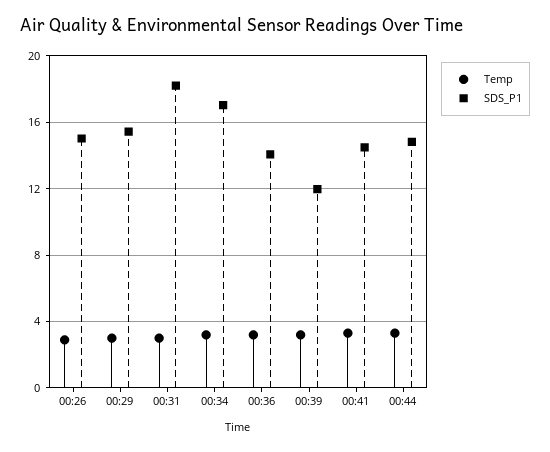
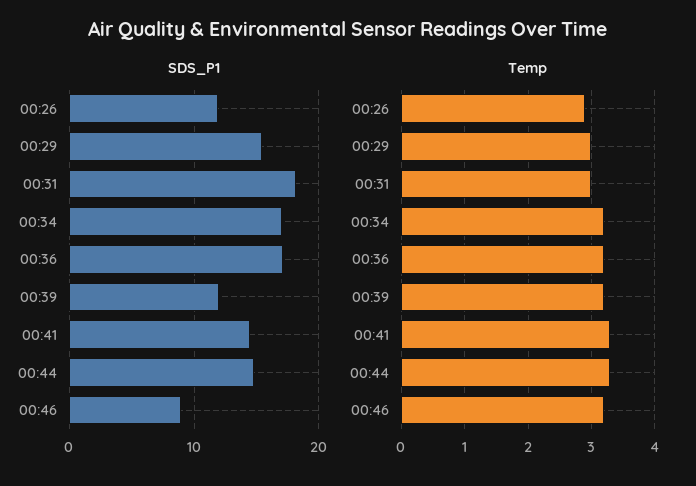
SDS_P1, 00:26: 15 -> 12
SDS_P1, 00:36: 14 -> 17
SDS_P1, 00:46: none -> 9
Temp, 00:46: none -> 3.2

